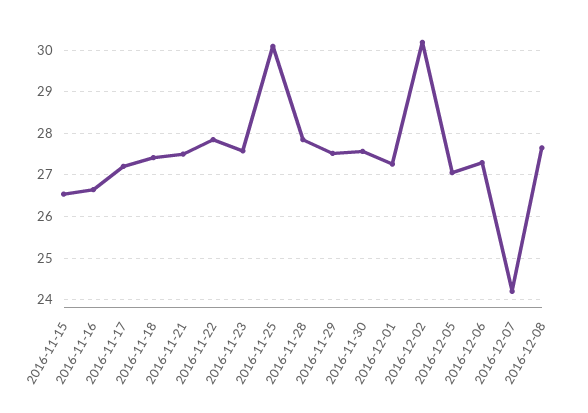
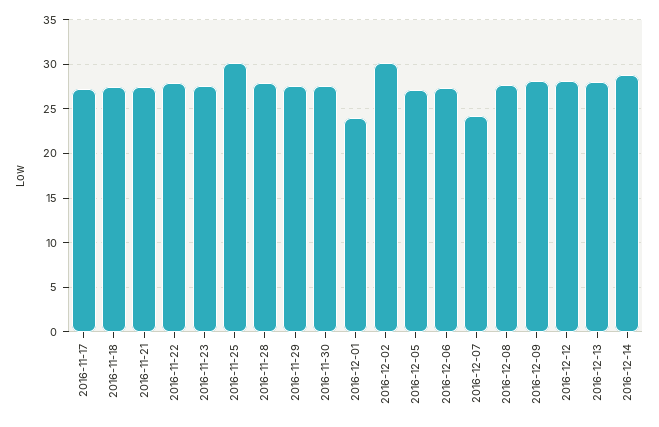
2016-11-15: 26.6 -> none
2016-11-16: 26.6 -> none
2016-12-01: 27.2 -> 24
2016-12-09: none -> 28
2016-12-12: none -> 28
2016-12-13: none -> 28
2016-12-14: none -> 29

